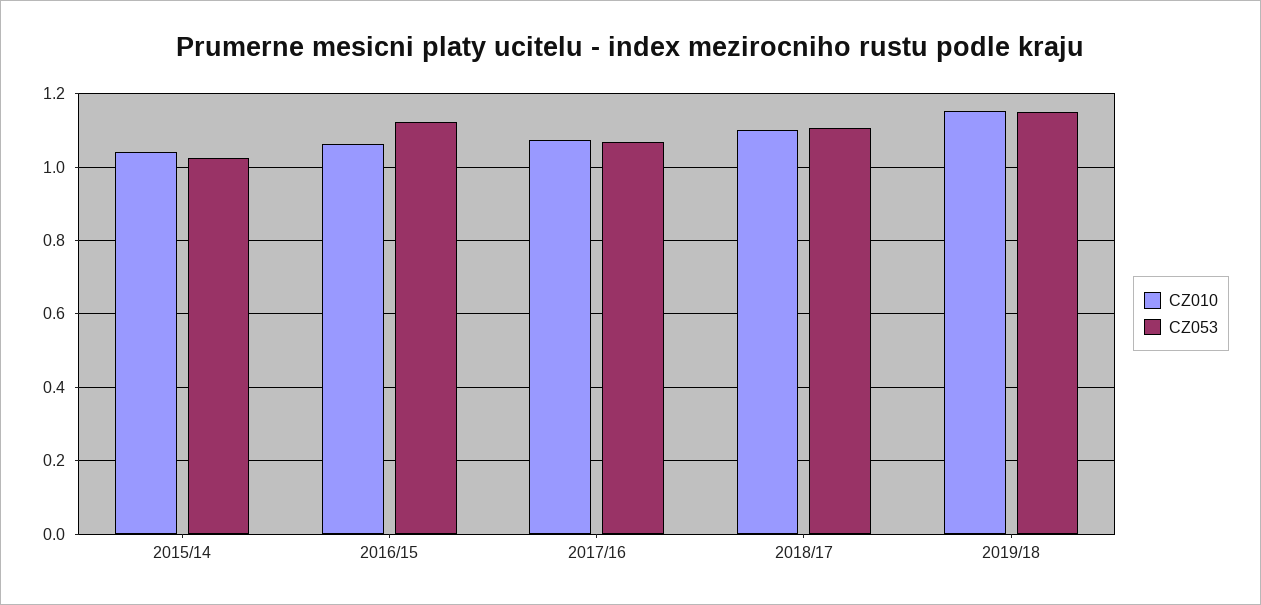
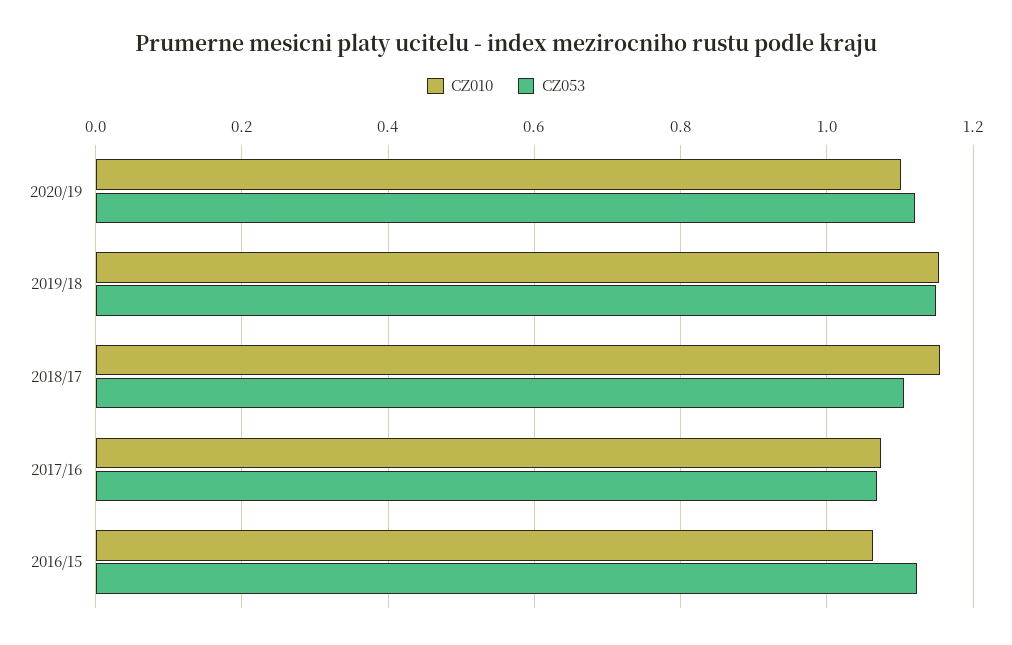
CZ010, 2015/14: 1.04 -> none
CZ053, 2015/14: 1.02 -> none
CZ010, 2018/17: 1.1 -> 1.16
CZ010, 2020/19: none -> 1.1
CZ053, 2020/19: none -> 1.12

